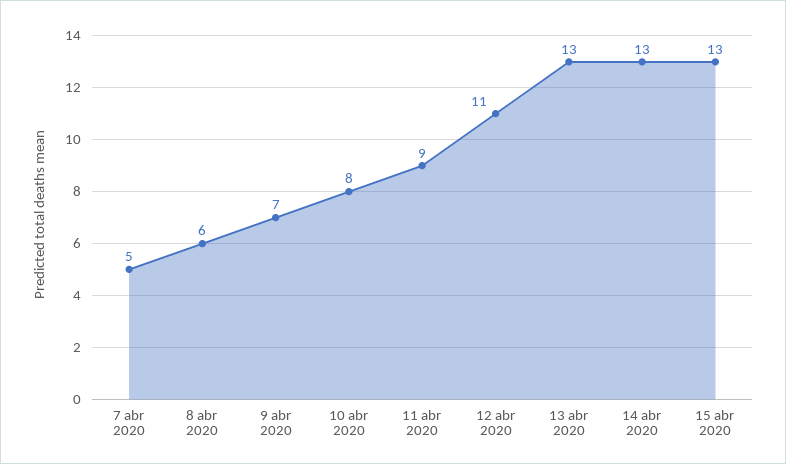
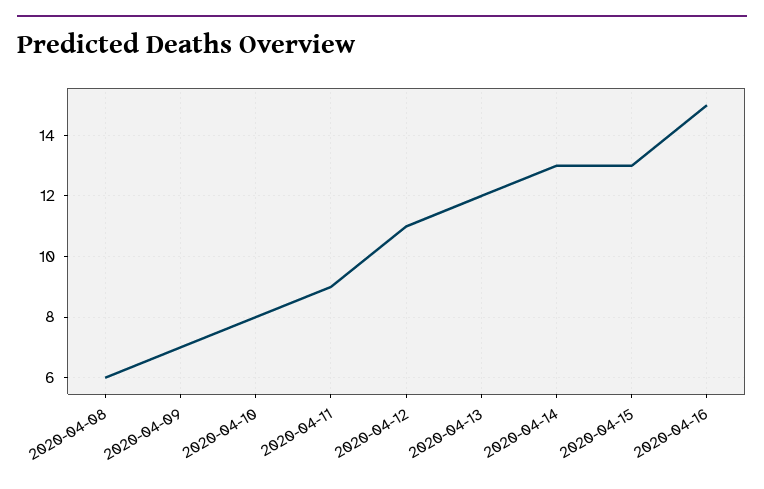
7 abr 2020: 5 -> none
13 abr 2020: 13 -> 12
2020-04-16: none -> 15

